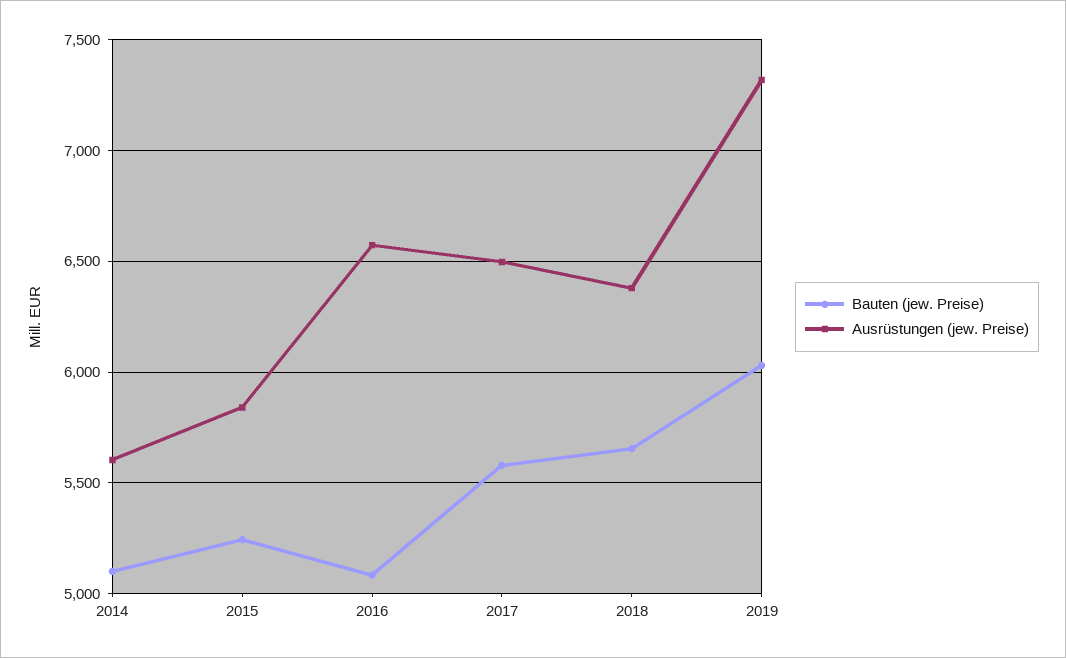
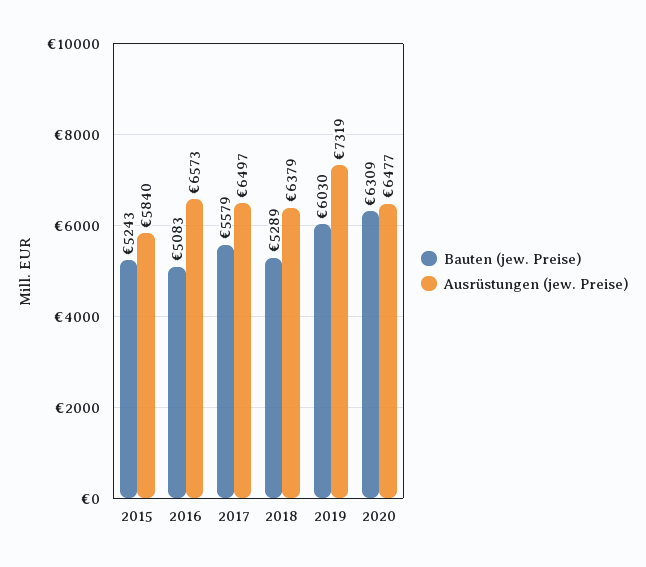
Bauten (jew. Preise), 2014: 5100 -> none
Ausrüstungen (jew. Preise), 2014: 5600 -> none
Bauten (jew. Preise), 2018: 5650 -> 5289
Bauten (jew. Preise), 2020: none -> 6309
Ausrüstungen (jew. Preise), 2020: none -> 6477

